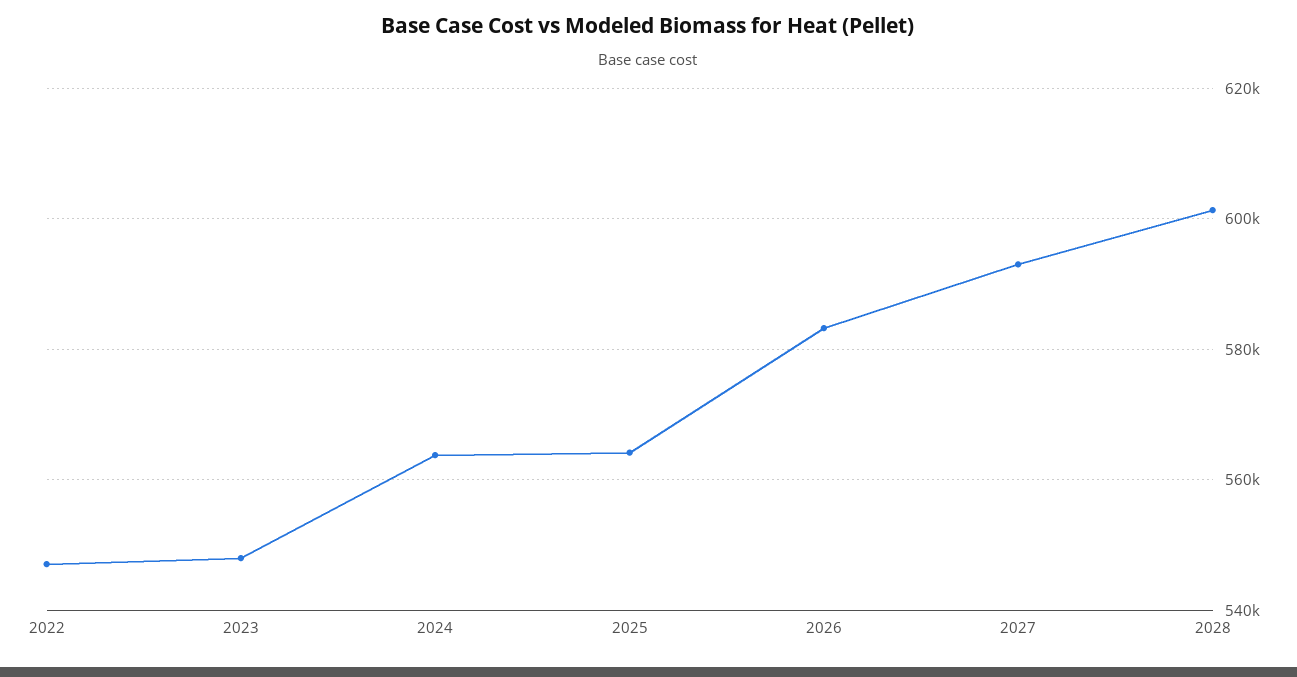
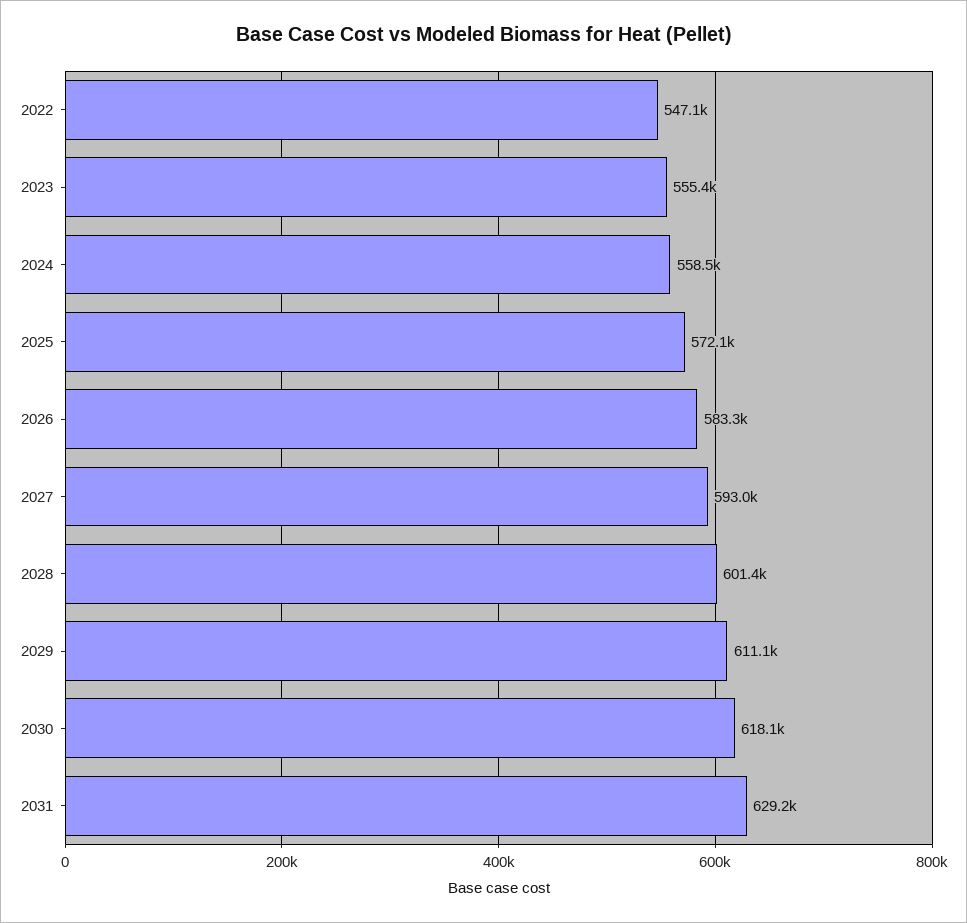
2023: 548000 -> 555400
2024: 564000 -> 558500
2025: 564000 -> 572100
2029: none -> 611100
2030: none -> 618100
2031: none -> 629200

